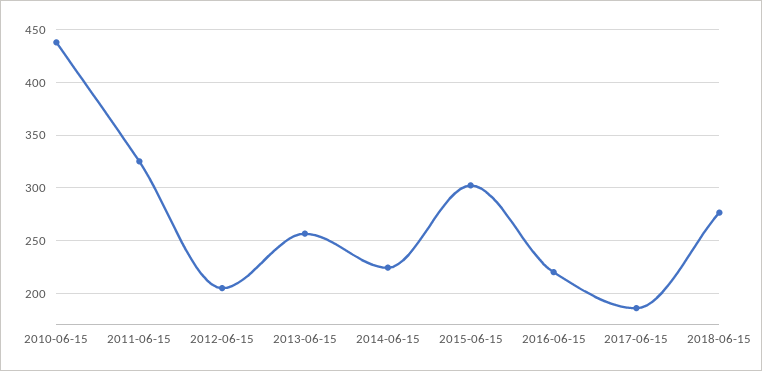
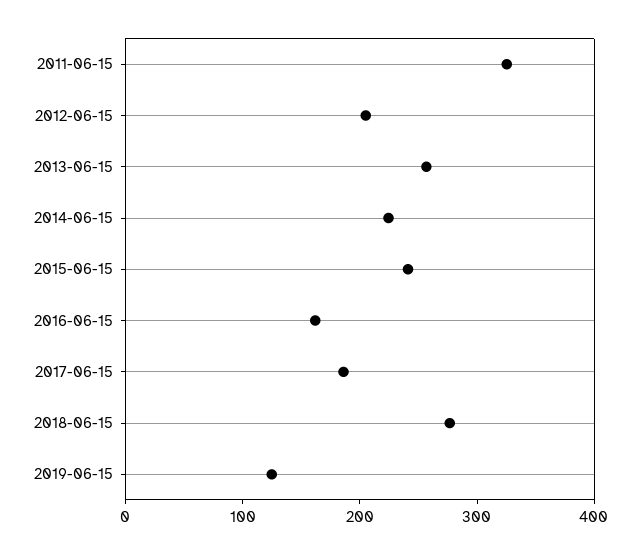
2010-06-15: 440 -> none
2015-06-15: 300 -> 240
2016-06-15: 220 -> 160
2019-06-15: none -> 120

